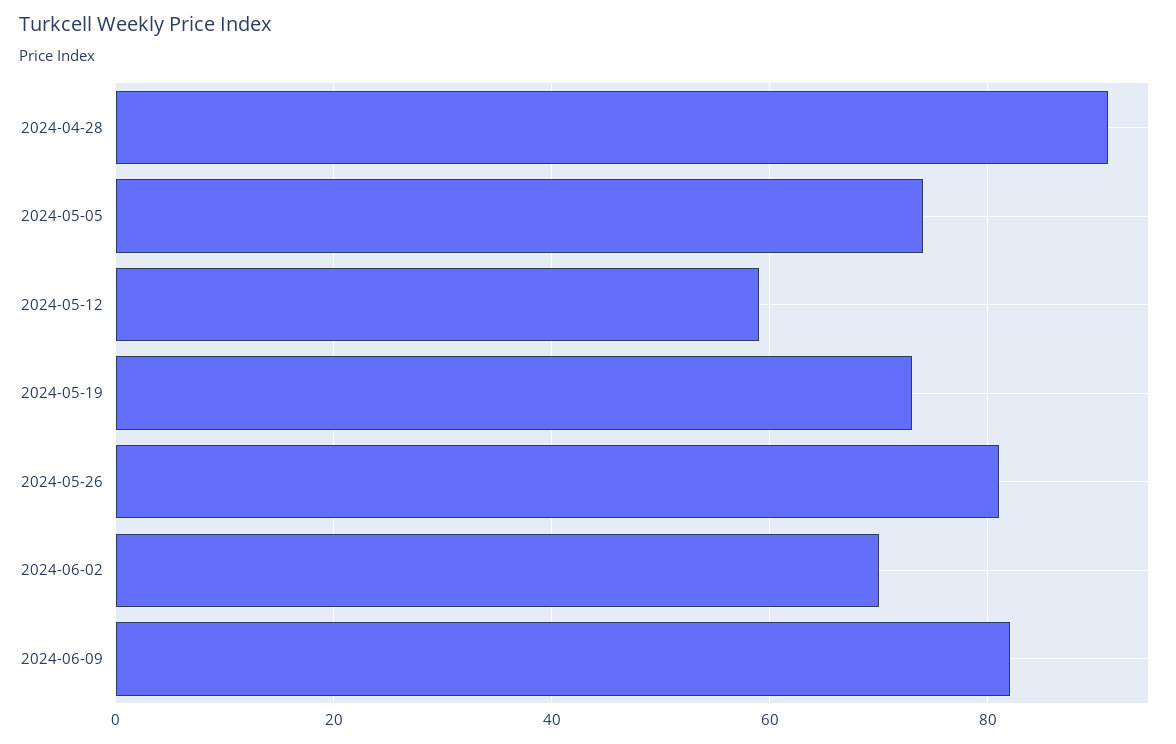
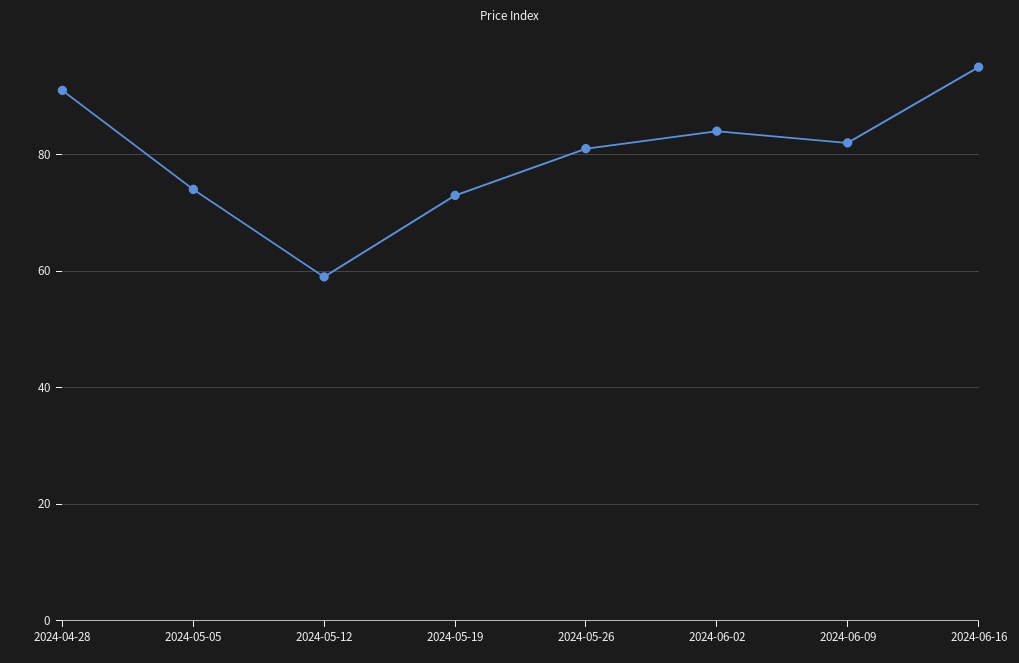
2024-06-02: 70 -> 85
2024-06-16: none -> 95

